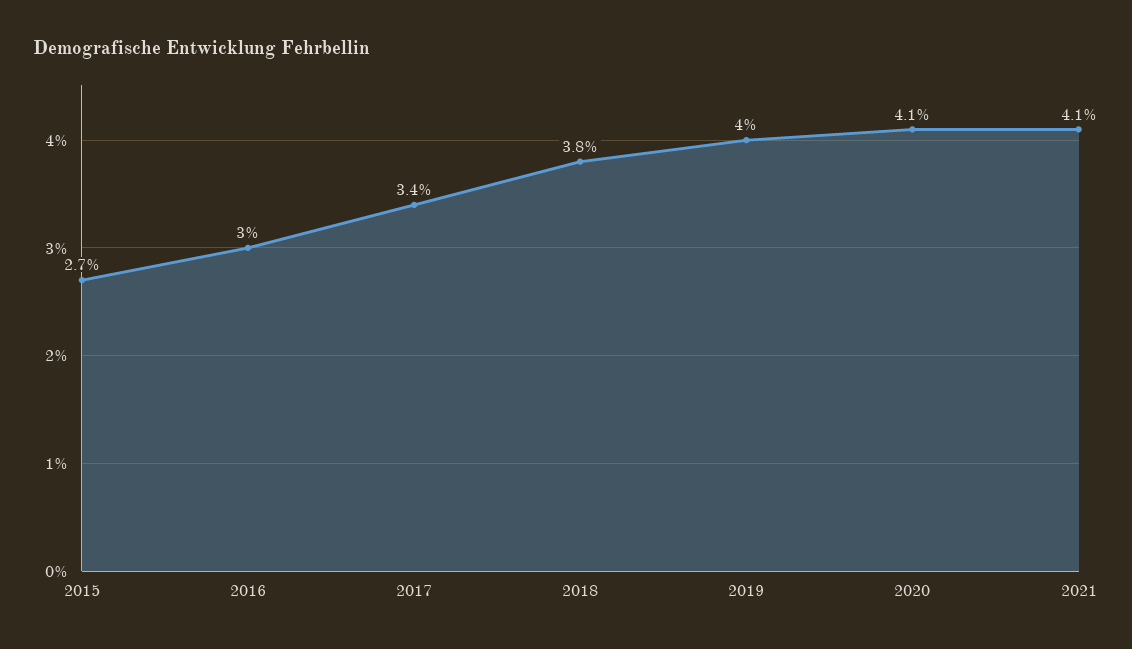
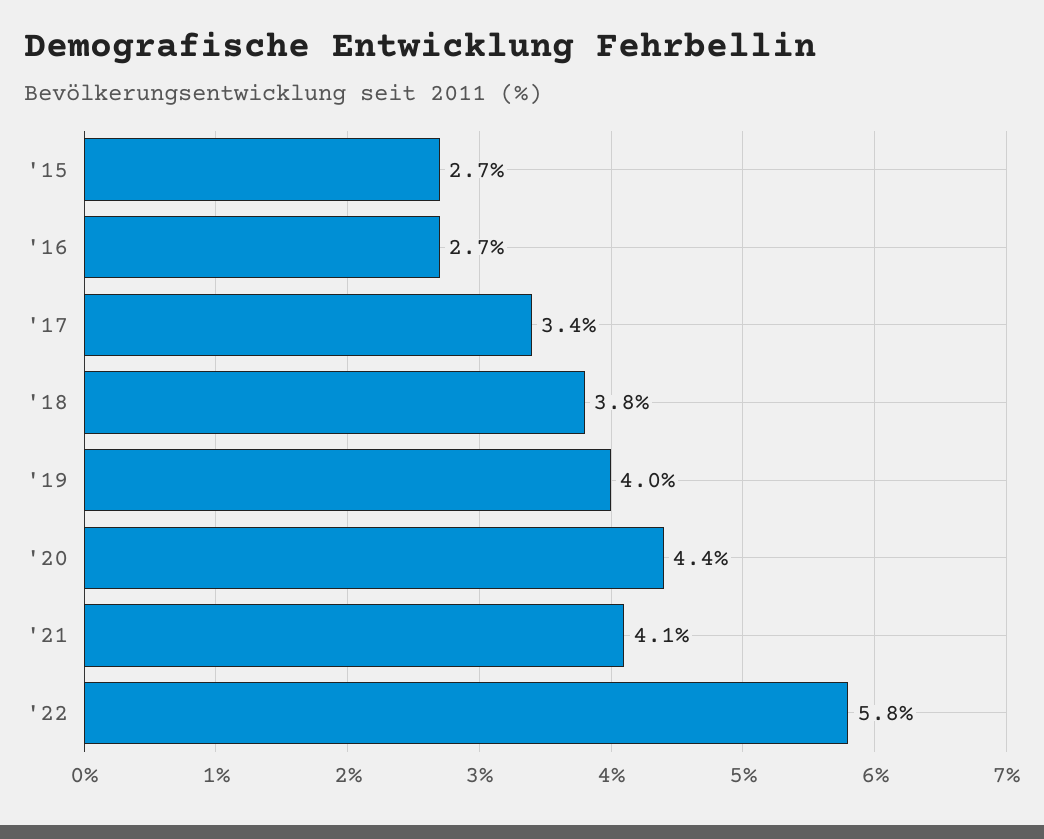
2016: 3 -> 2.7
2020: 4.1 -> 4.4
'22: none -> 5.8

